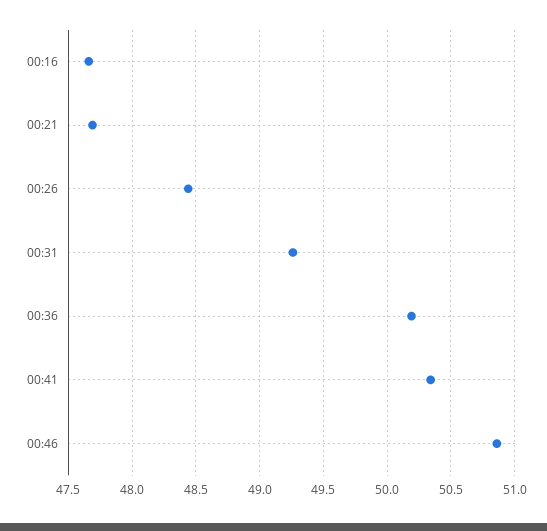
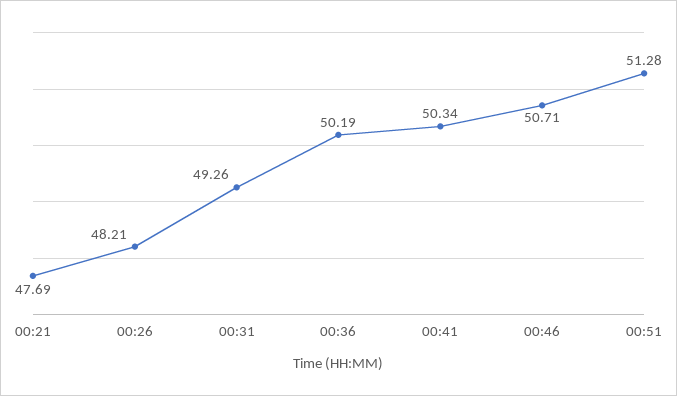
00:16: 47.65 -> none
00:26: 48.45 -> 48.21
00:46: 50.85 -> 50.71
00:51: none -> 51.28

